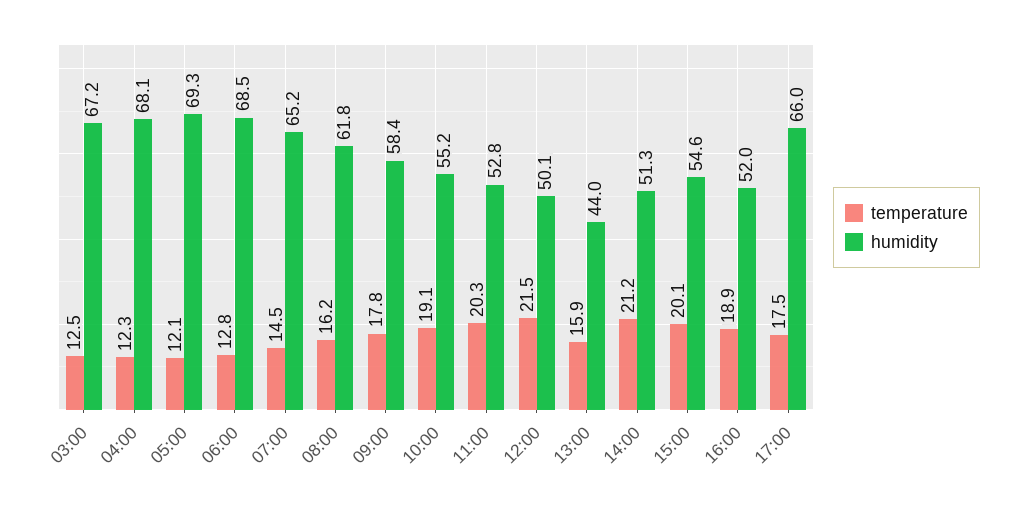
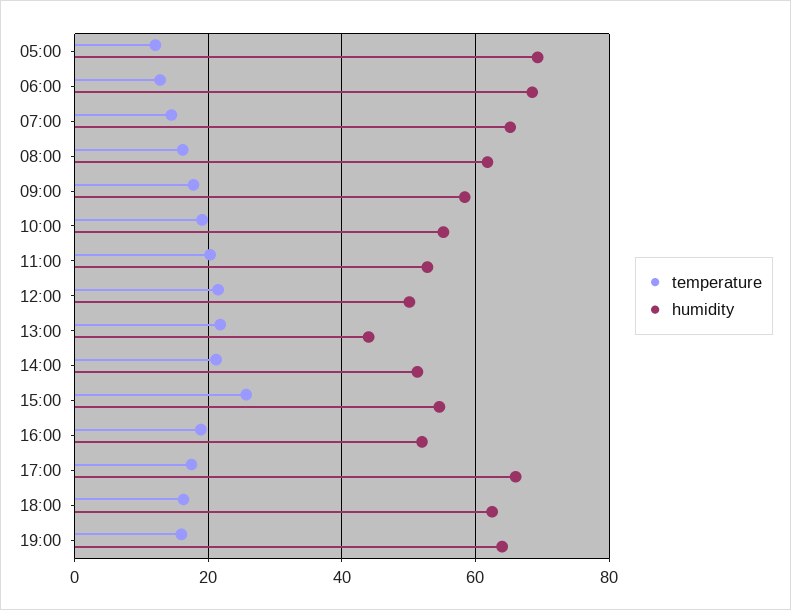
temperature, 03:00: 12.5 -> none
humidity, 03:00: 67.2 -> none
temperature, 04:00: 12.3 -> none
humidity, 04:00: 68.1 -> none
temperature, 13:00: 15.9 -> 22
temperature, 15:00: 20.1 -> 26
temperature, 18:00: none -> 16
humidity, 18:00: none -> 62
temperature, 19:00: none -> 16
humidity, 19:00: none -> 64

